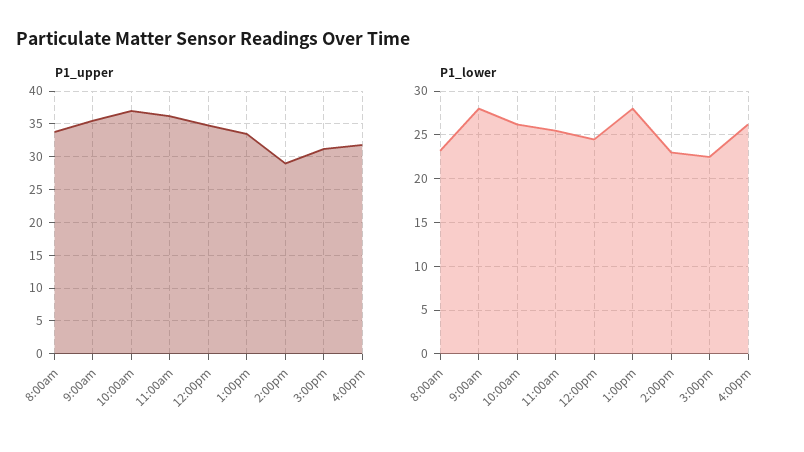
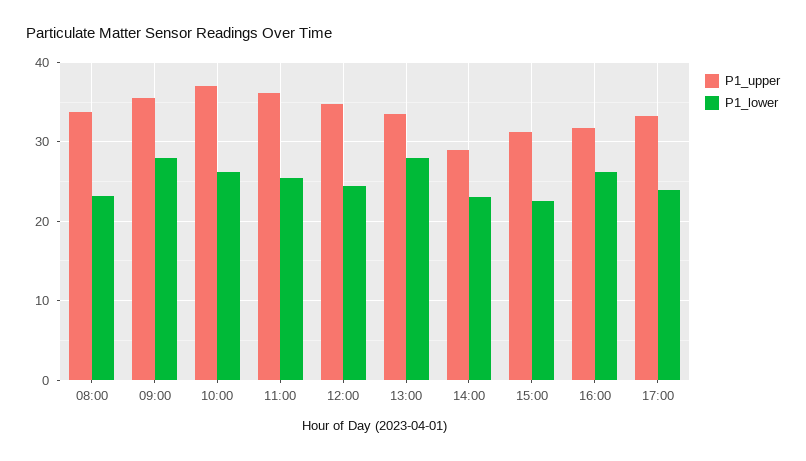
P1_upper, 17:00: none -> 33
P1_lower, 17:00: none -> 24

